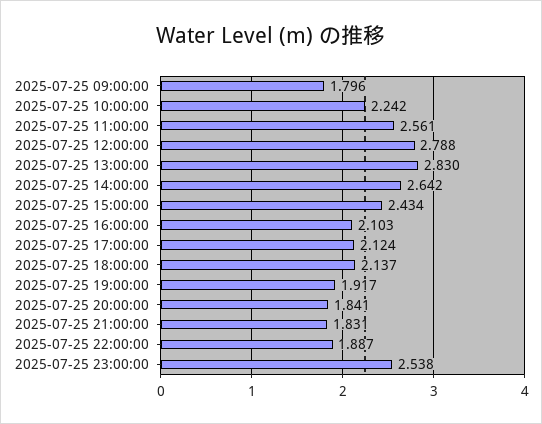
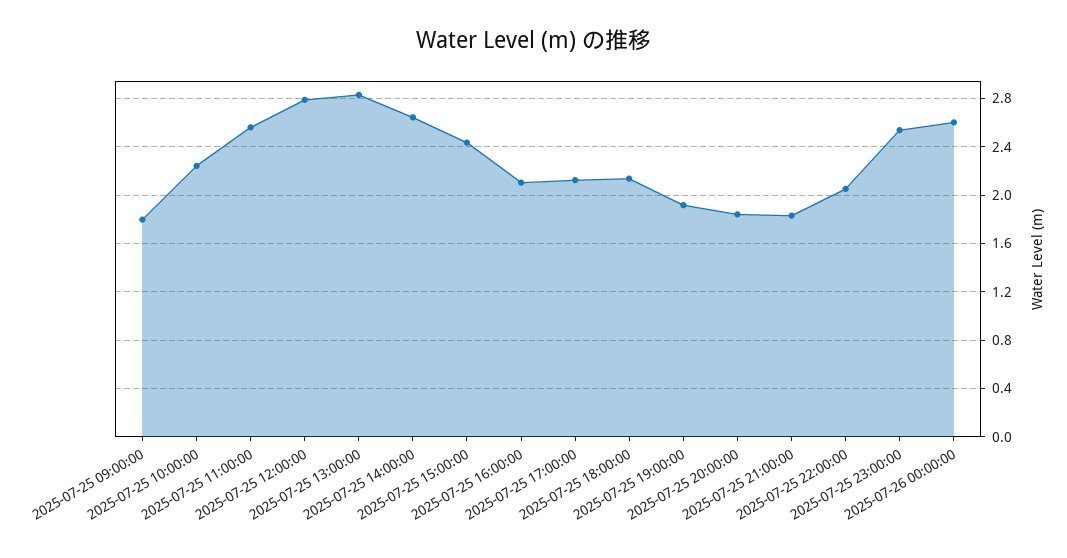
2025-07-25 22:00:00: 1.887 -> 2.05
2025-07-26 00:00:00: none -> 2.6

